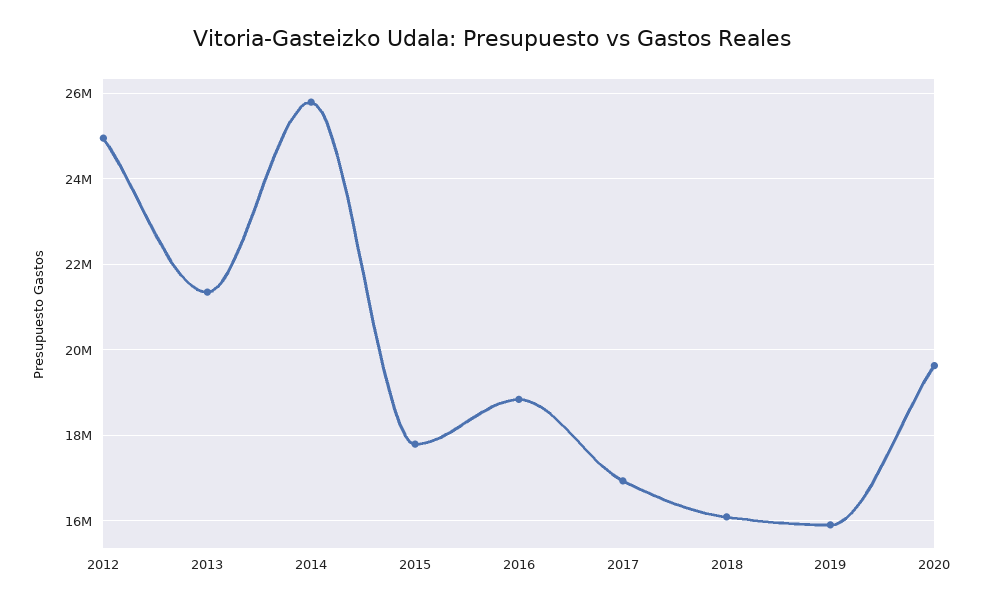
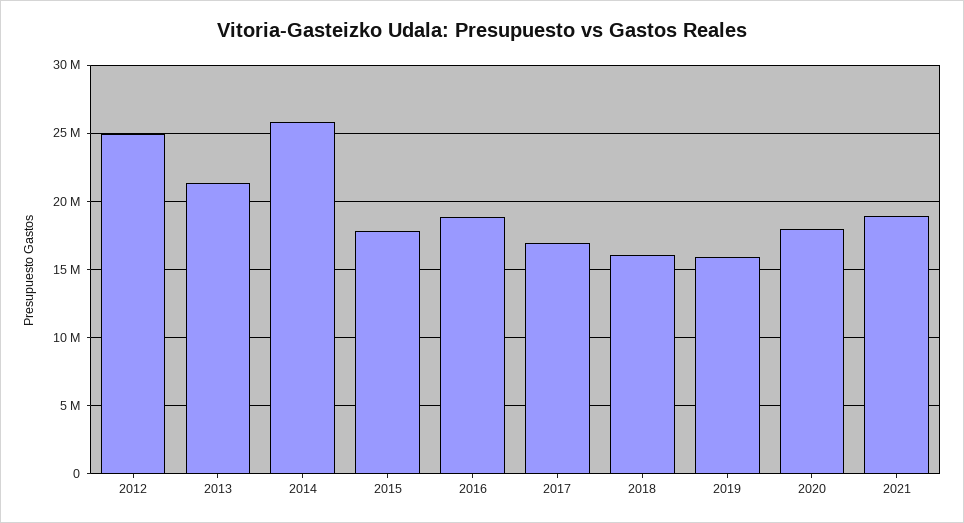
2020: 19600000 -> 18000000
2021: none -> 19000000

